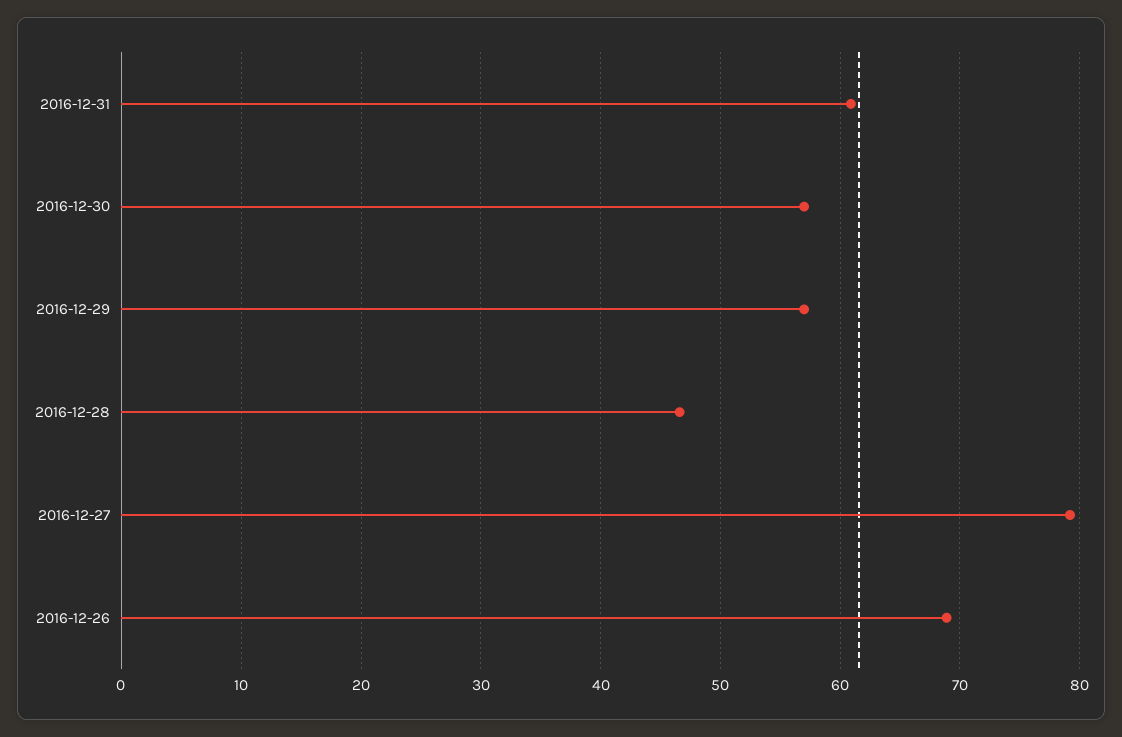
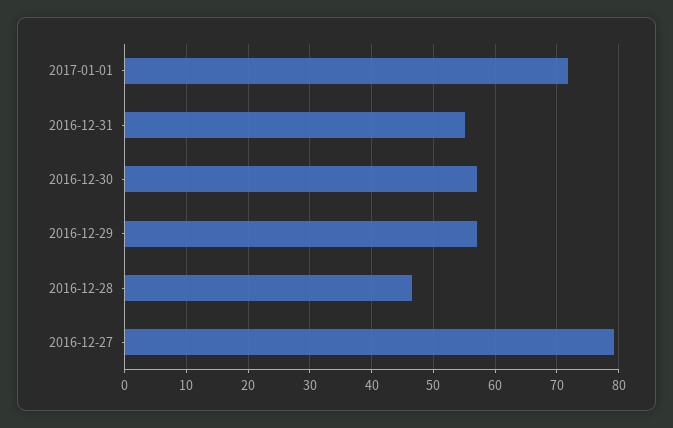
2016-12-31: 61 -> 55
2016-12-26: 69 -> none
2017-01-01: none -> 72

